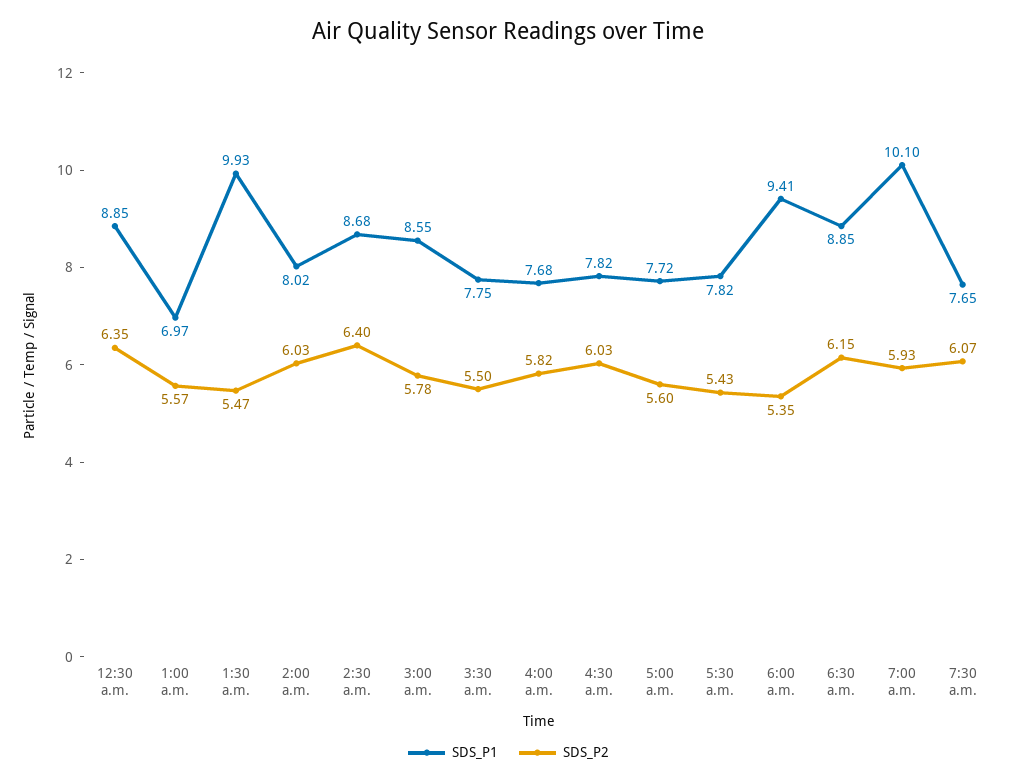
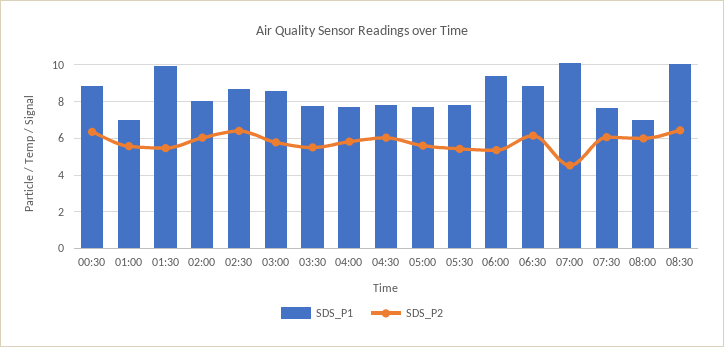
SDS_P2, 7:00 a.m.: 5.93 -> 4.5
SDS_P1, 08:00: none -> 7
SDS_P2, 08:00: none -> 6
SDS_P1, 08:30: none -> 10
SDS_P2, 08:30: none -> 6.5

